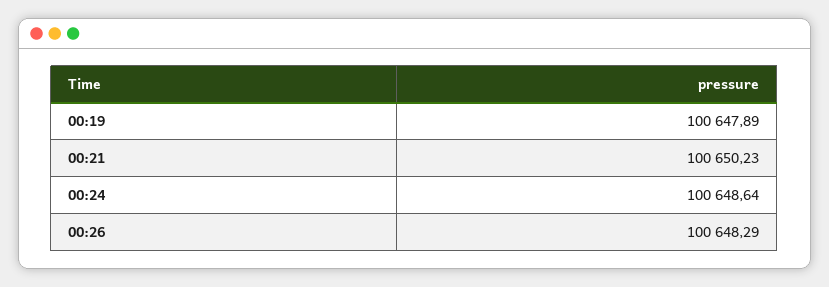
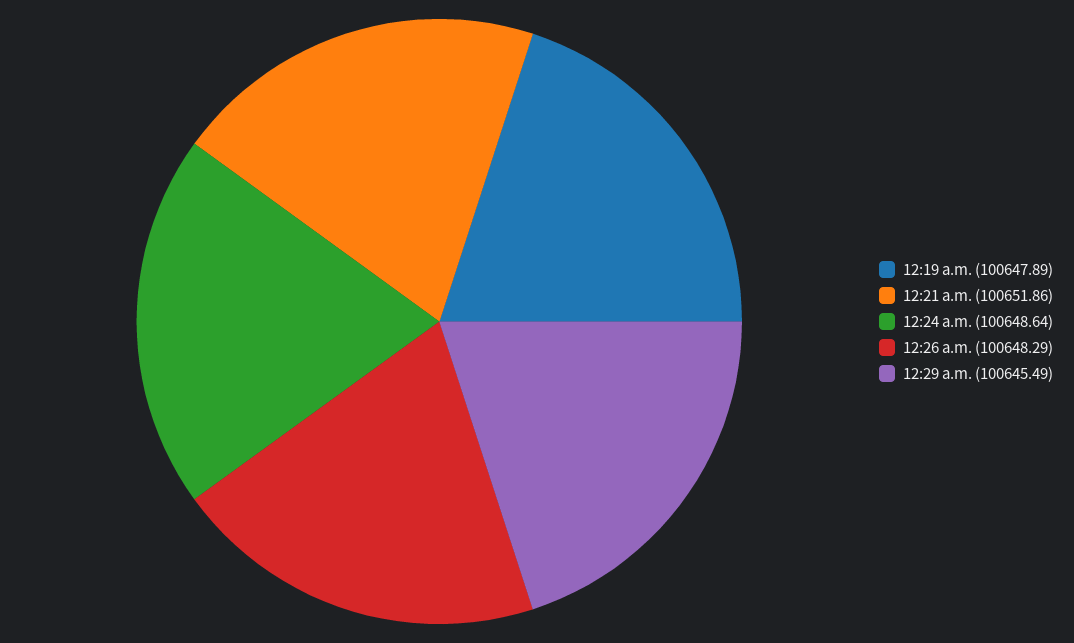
00:21: 100650.23 -> 100651.86
12:29 a.m.: none -> 100645.49

